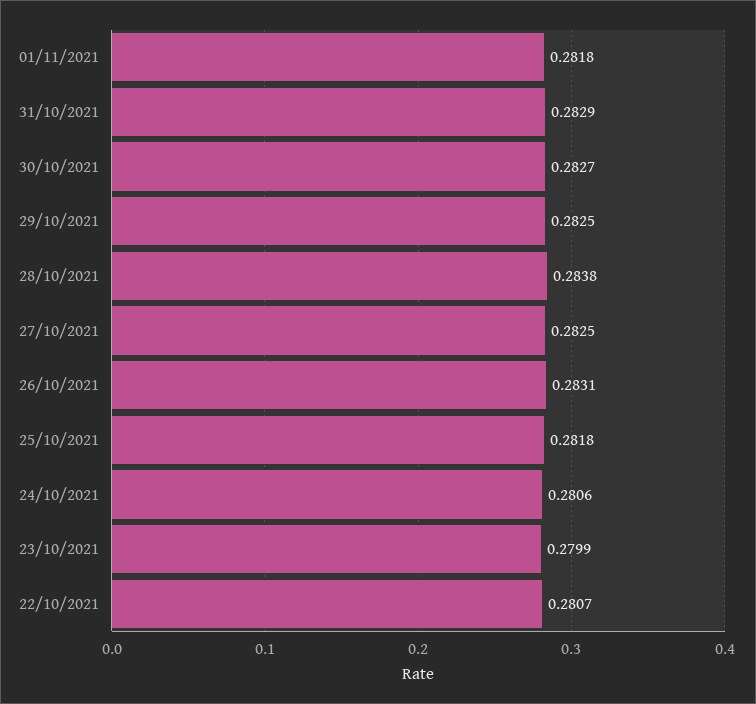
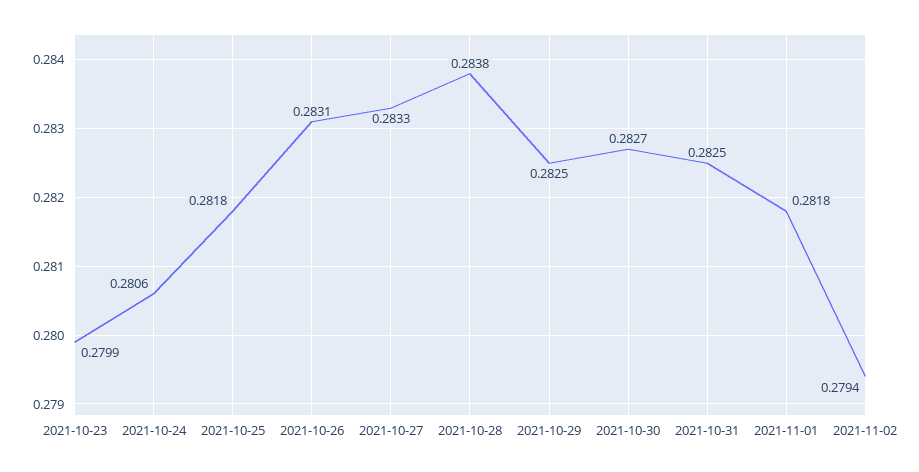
31/10/2021: 0.2829 -> 0.2825
27/10/2021: 0.2825 -> 0.2833
22/10/2021: 0.2807 -> none
2021-11-02: none -> 0.2794

